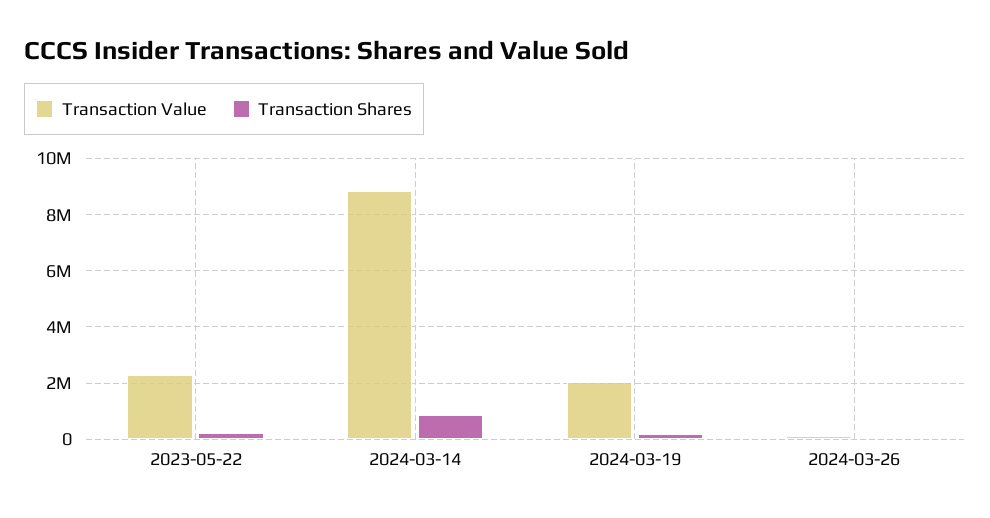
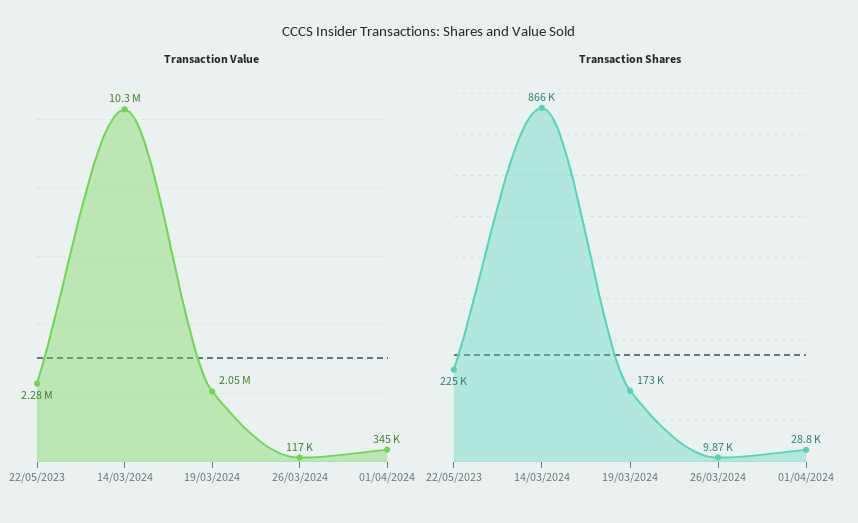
Transaction Value, 2024-03-14: 8750000 -> 10300000
Transaction Value, 01/04/2024: none -> 345000
Transaction Shares, 01/04/2024: none -> 28800

